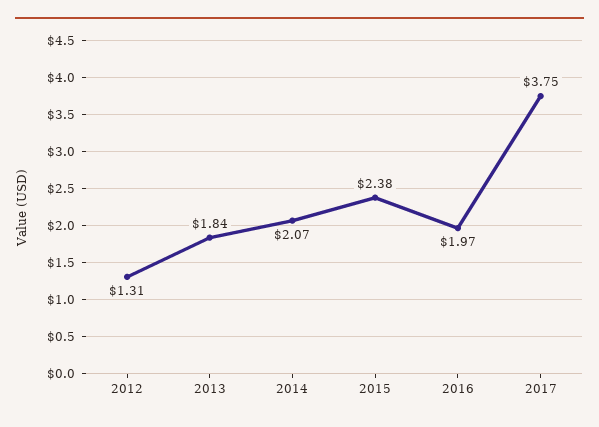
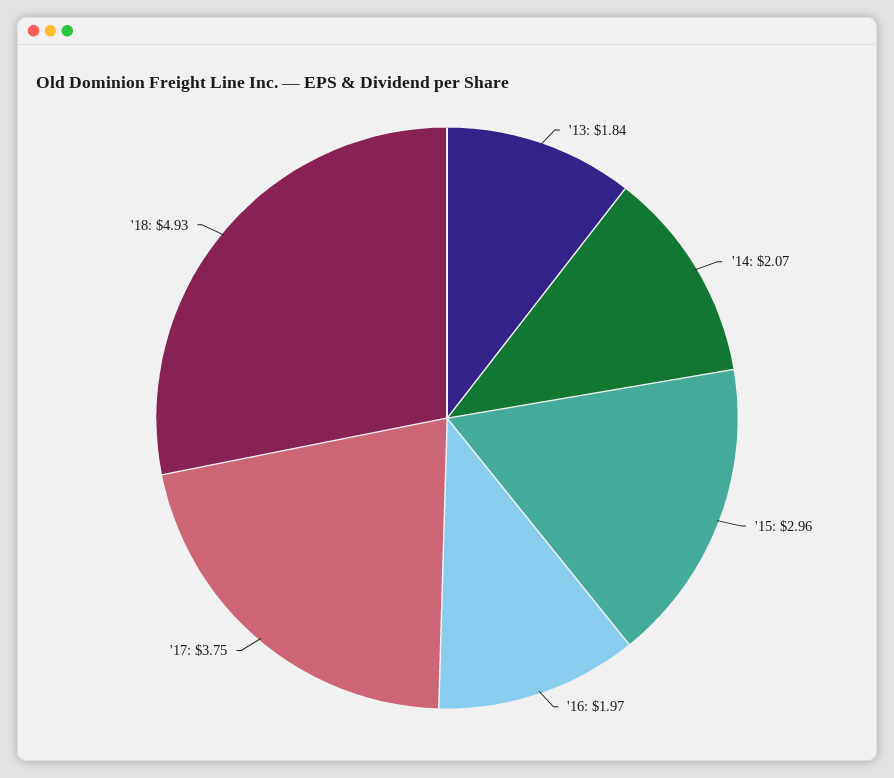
2012: 1.31 -> none
2015: 2.38 -> 2.96
'18: none -> 4.93

